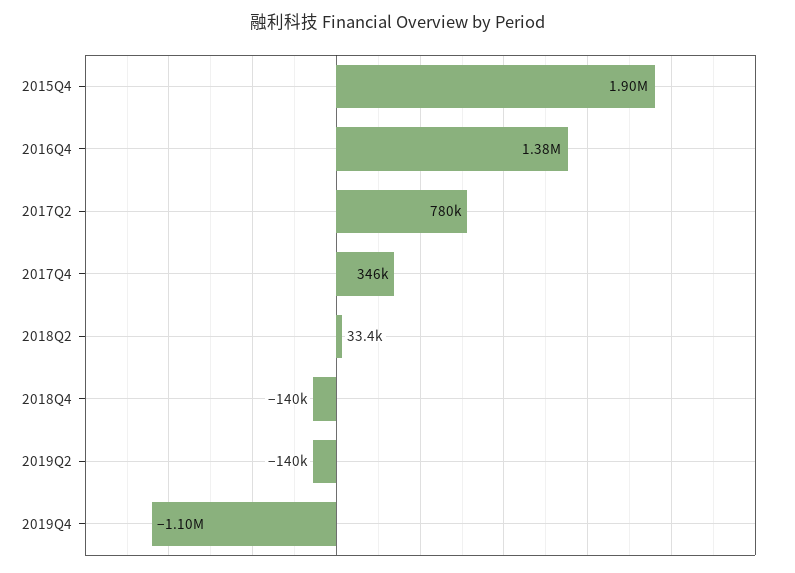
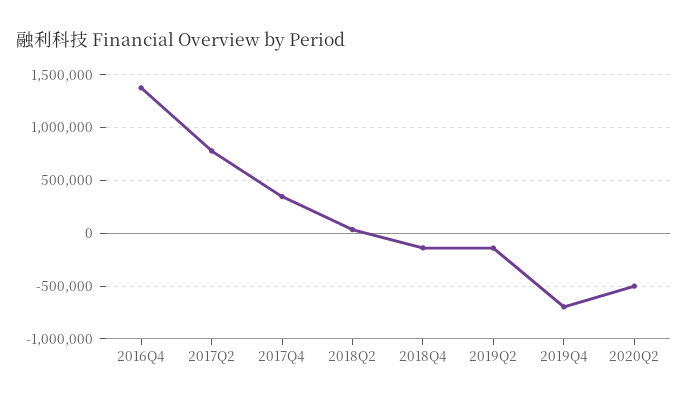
2015Q4: 1900000 -> none
2019Q4: -1100000 -> -700000
2020Q2: none -> -500000

